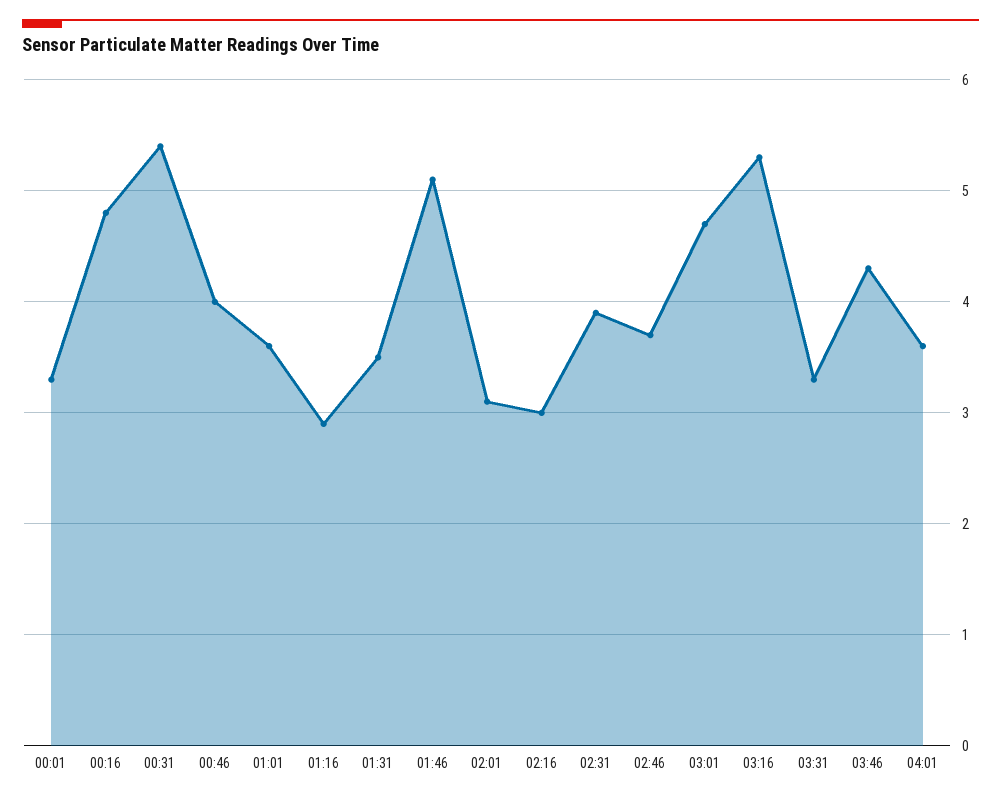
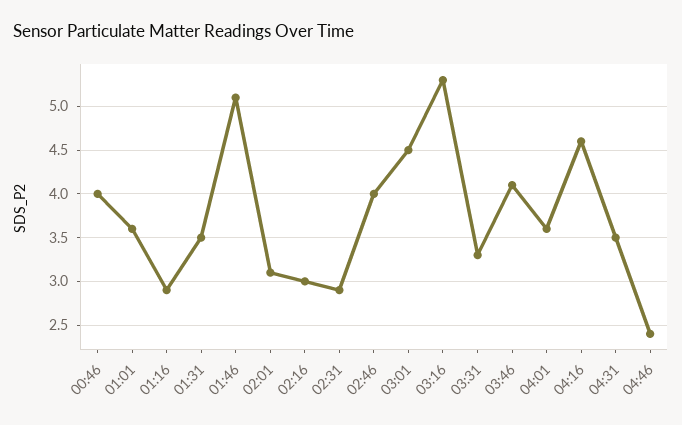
00:01: 3.3 -> none
00:16: 4.8 -> none
00:31: 5.4 -> none
02:31: 3.9 -> 2.9
02:46: 3.7 -> 4
03:01: 4.7 -> 4.5
03:46: 4.3 -> 4.1
04:16: none -> 4.6
04:31: none -> 3.5
04:46: none -> 2.4

